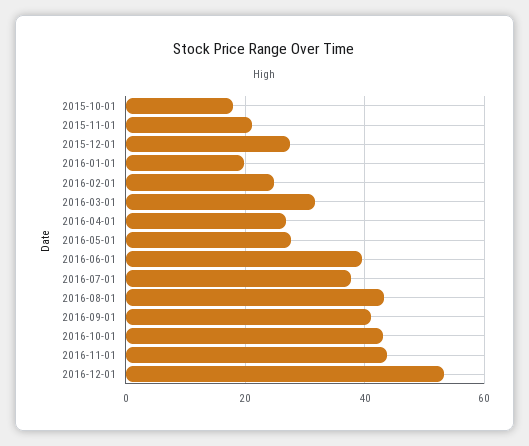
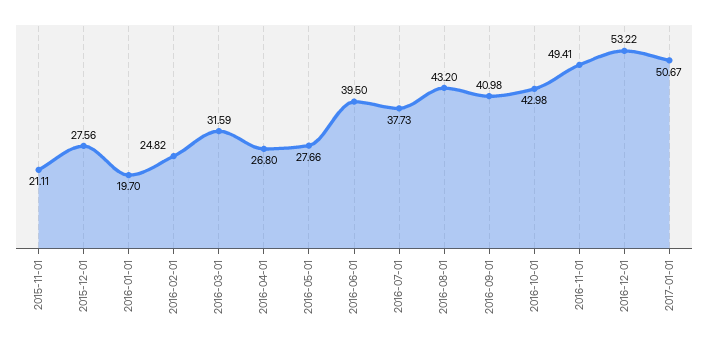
2015-10-01: 18 -> none
2016-11-01: 44 -> 49.41
2017-01-01: none -> 50.67

